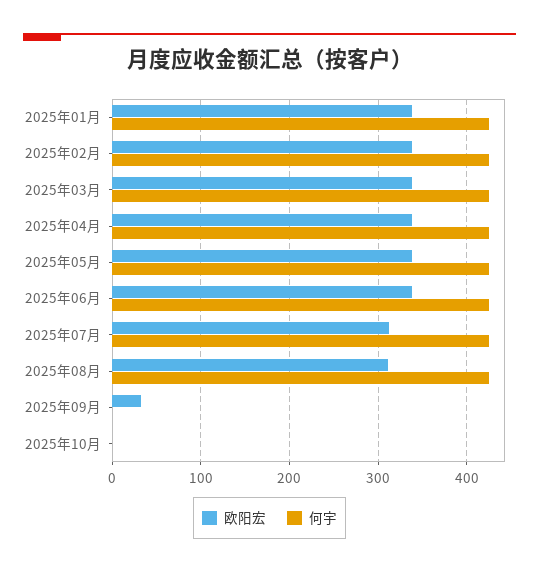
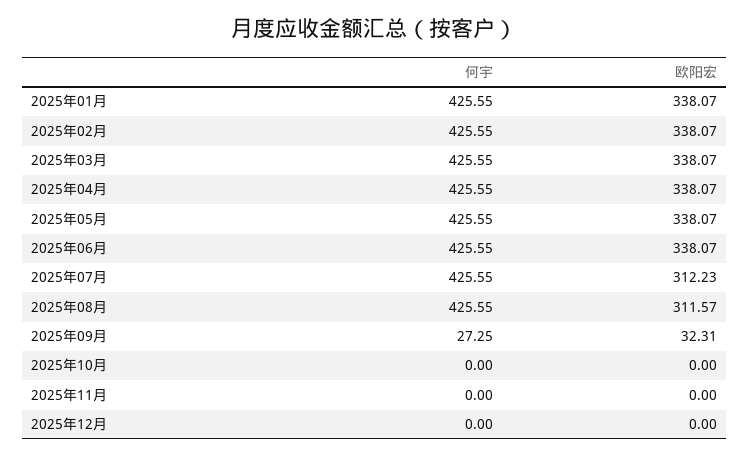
何宇, 2025年09月: 0 -> 27.25
何宇, 2025年11月: none -> 0
欧阳宏, 2025年11月: none -> 0
何宇, 2025年12月: none -> 0
欧阳宏, 2025年12月: none -> 0

